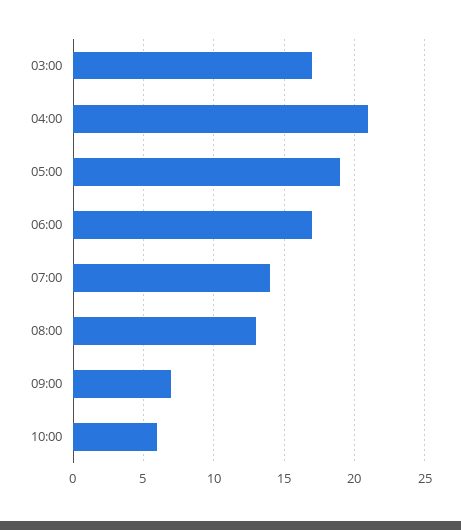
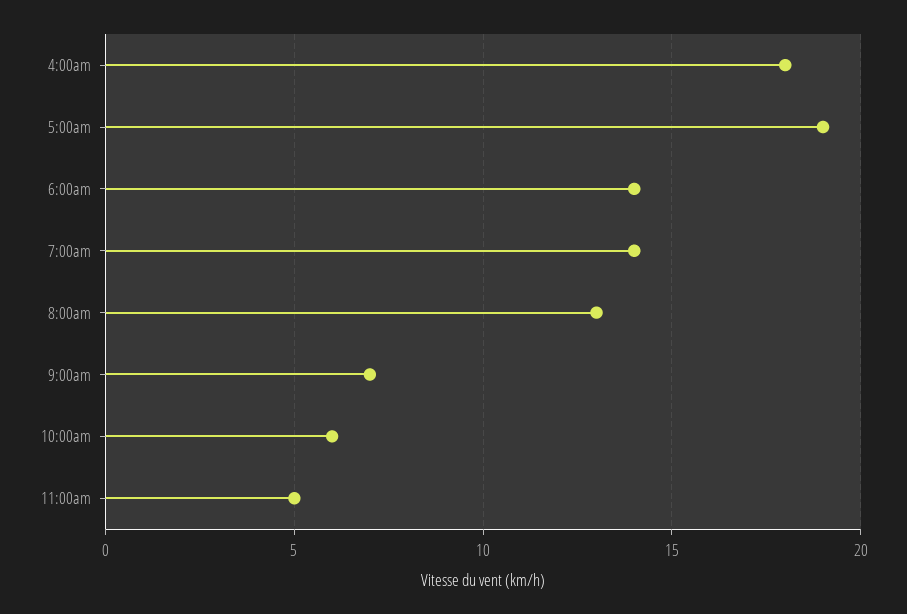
03:00: 17 -> none
04:00: 21 -> 18
06:00: 17 -> 14
11:00am: none -> 5

